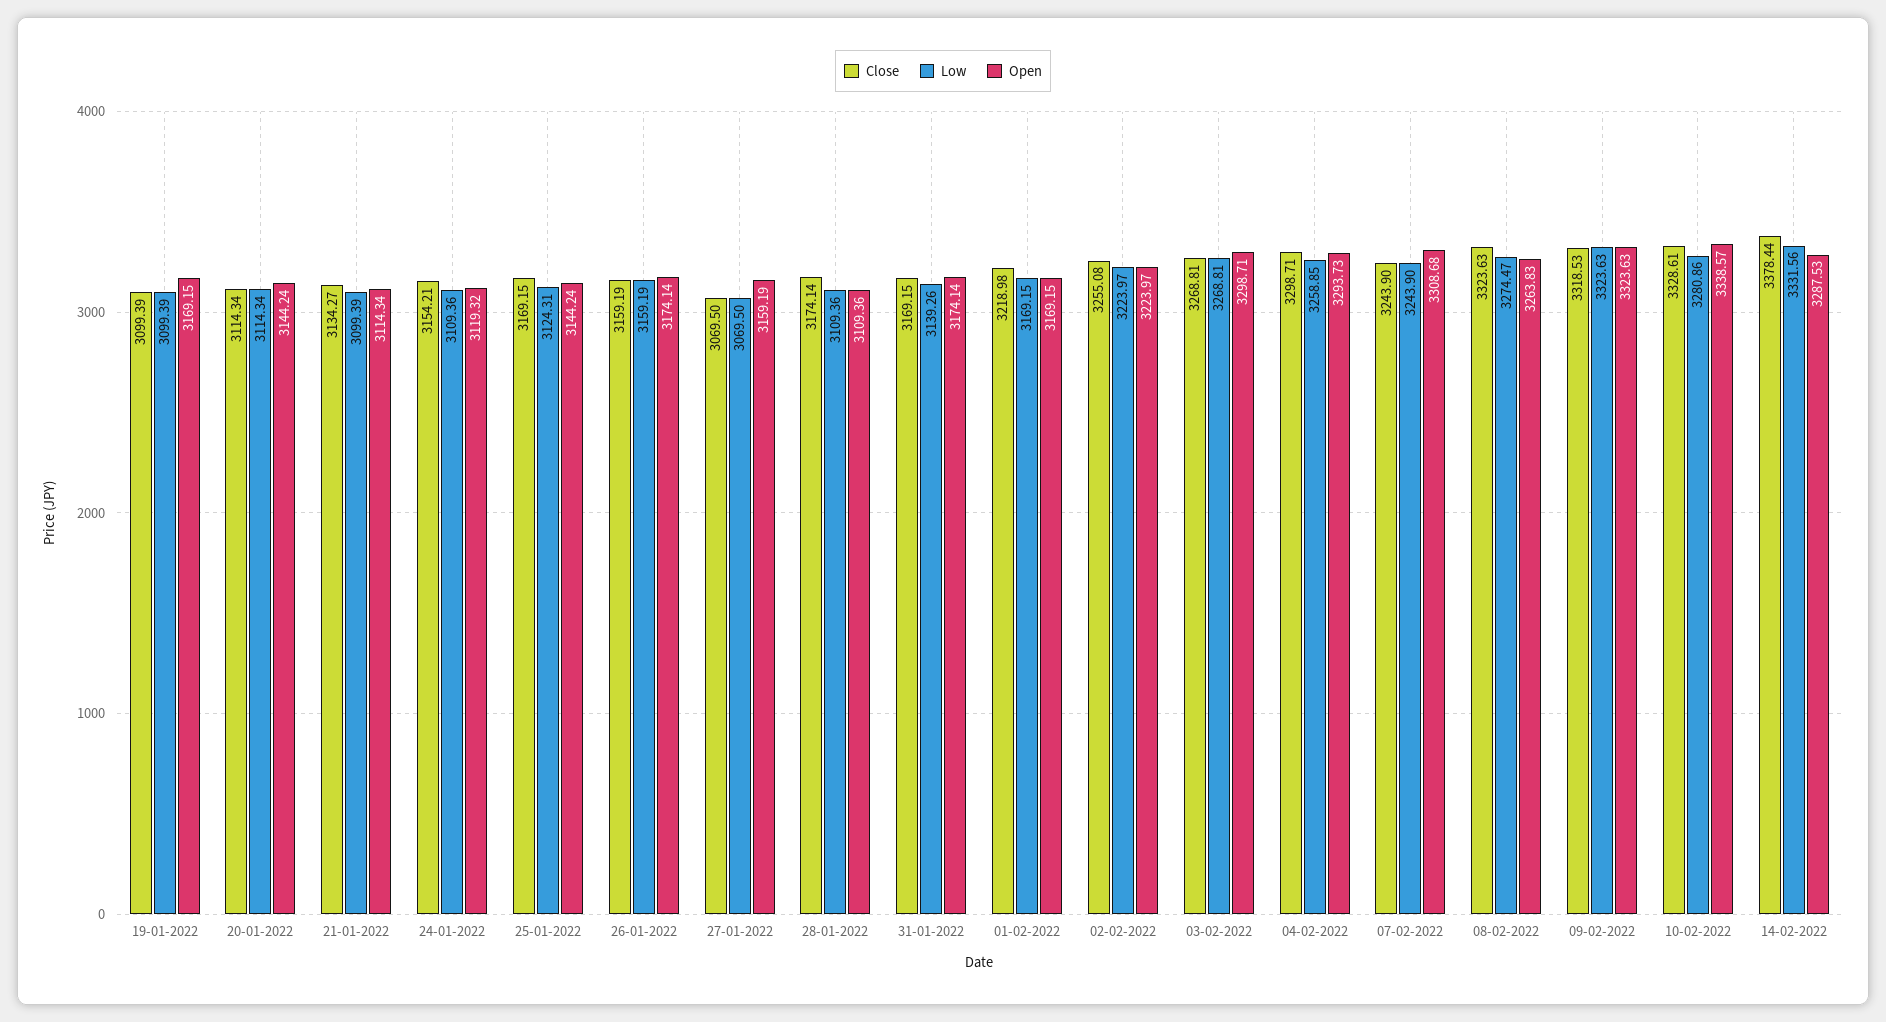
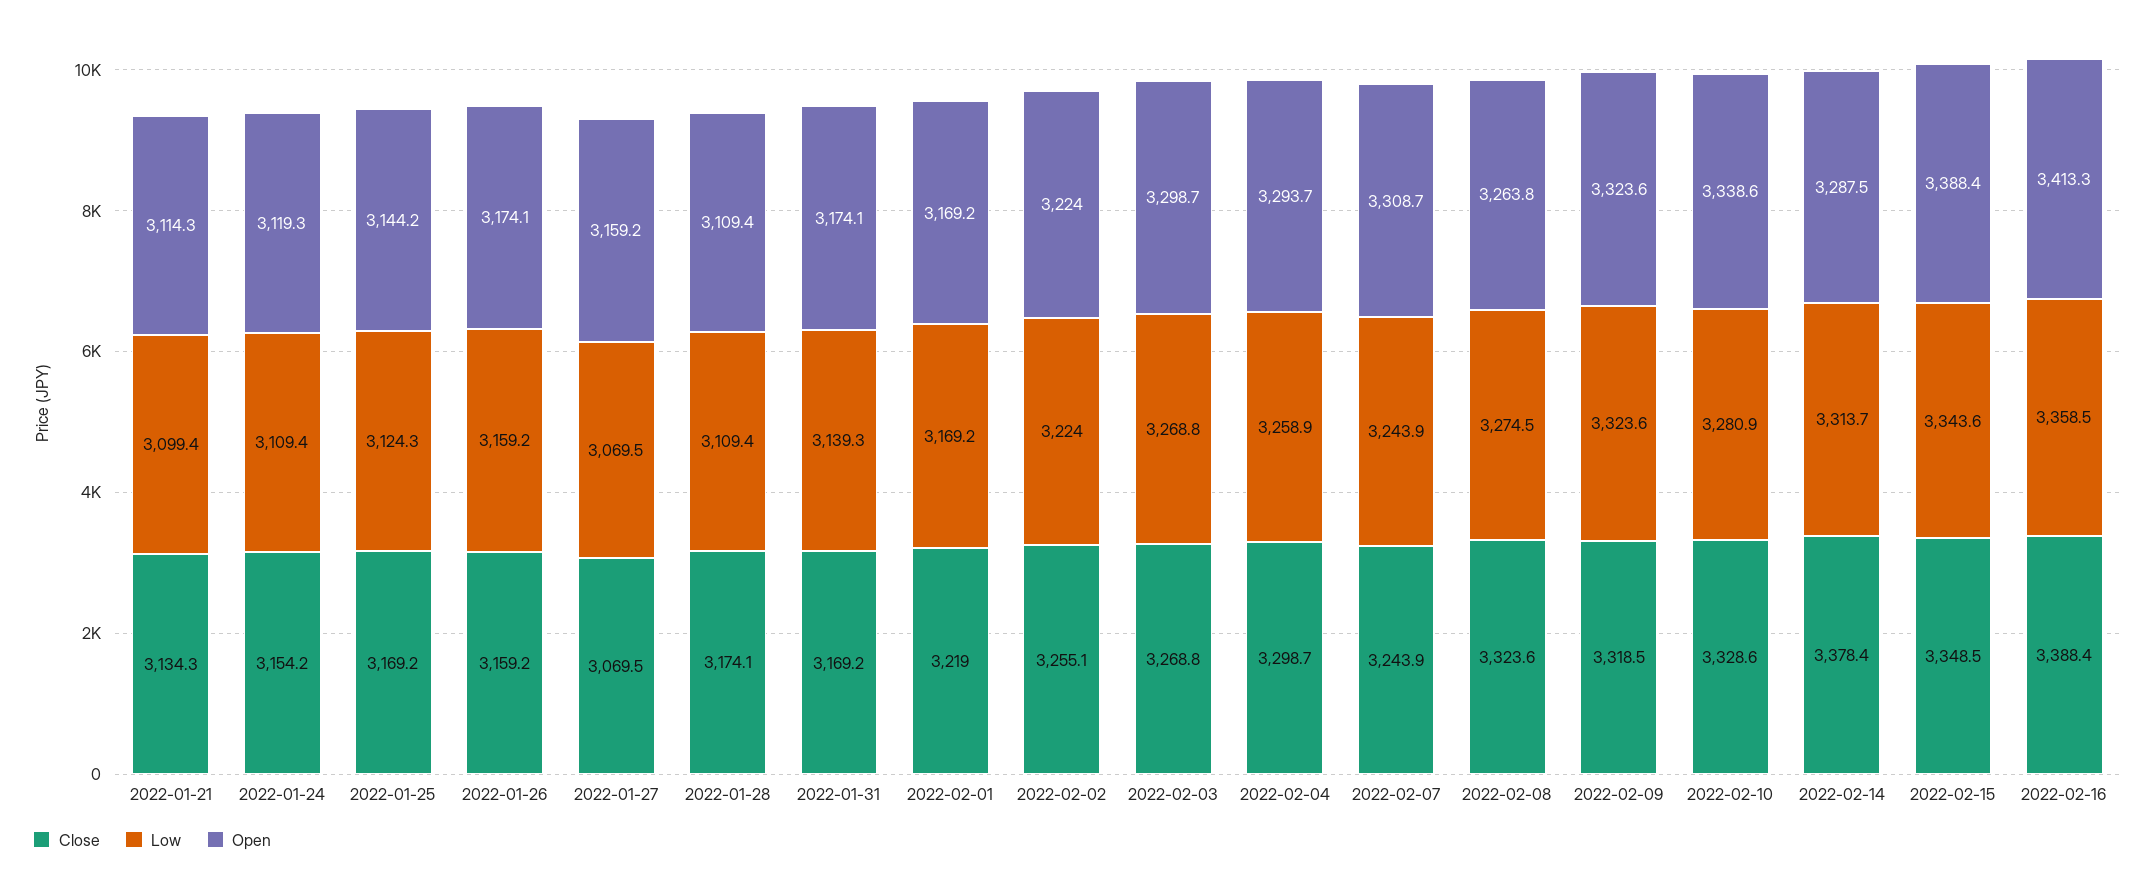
Close, 19-01-2022: 3099.39 -> none
Low, 19-01-2022: 3099.39 -> none
Open, 19-01-2022: 3169.15 -> none
Close, 20-01-2022: 3114.34 -> none
Low, 20-01-2022: 3114.34 -> none
Open, 20-01-2022: 3144.24 -> none
Low, 14-02-2022: 3331.56 -> 3313.7
Close, 2022-02-15: none -> 3348.5
Low, 2022-02-15: none -> 3343.6
Open, 2022-02-15: none -> 3388.4
Close, 2022-02-16: none -> 3388.4
Low, 2022-02-16: none -> 3358.5
Open, 2022-02-16: none -> 3413.3

